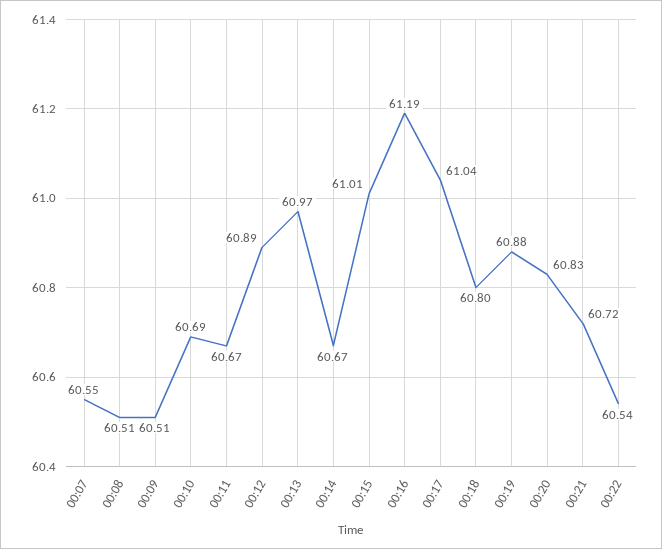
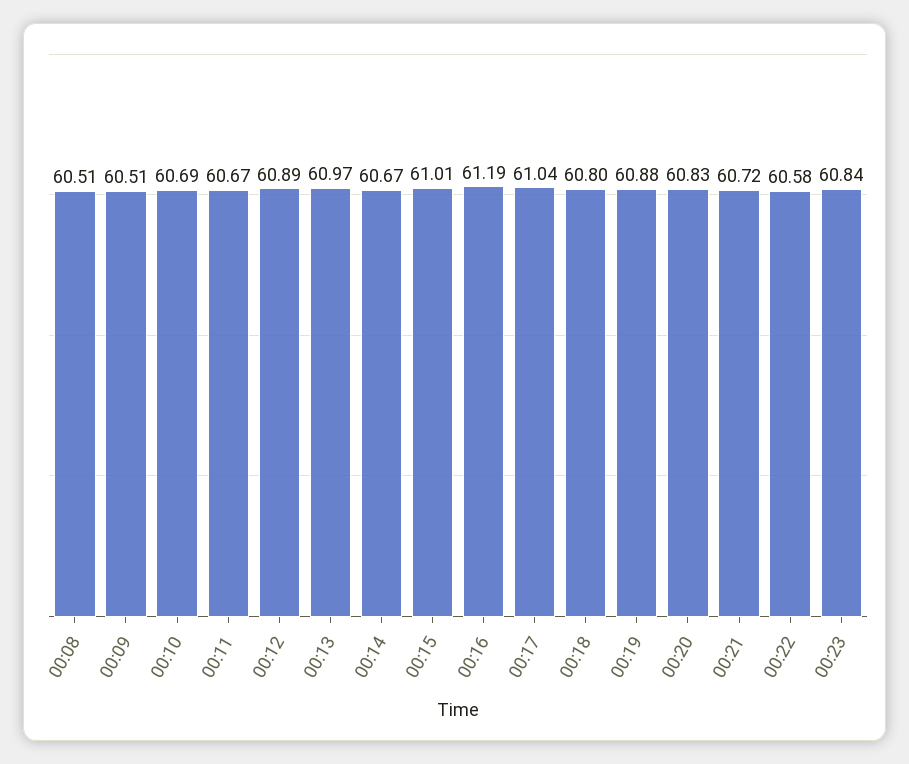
00:07: 60.55 -> none
00:22: 60.54 -> 60.58
00:23: none -> 60.84

